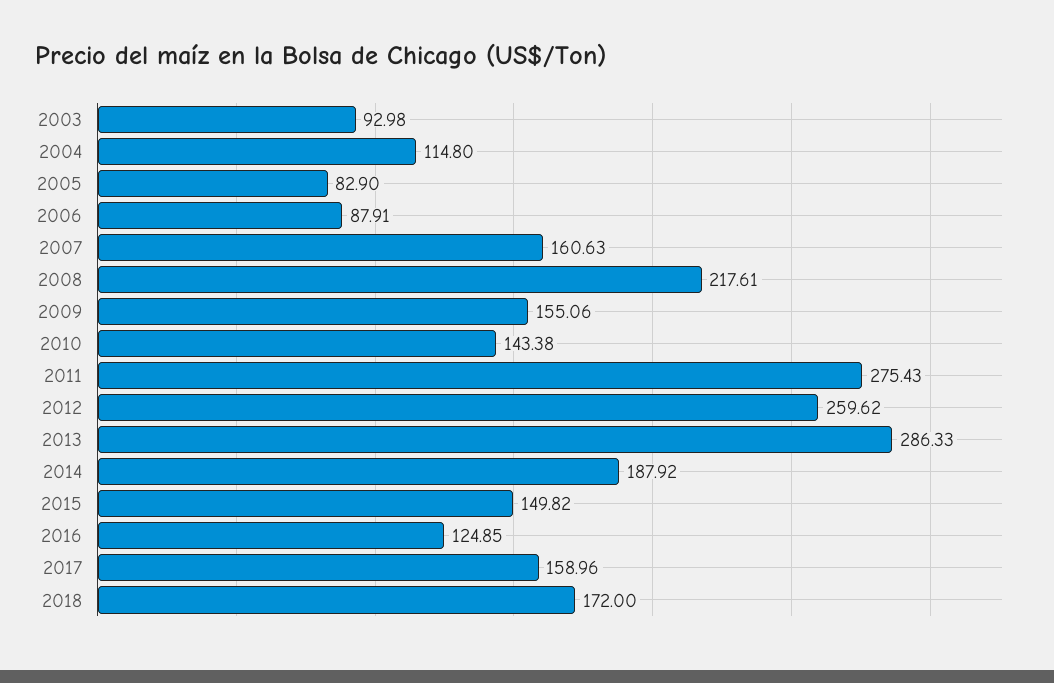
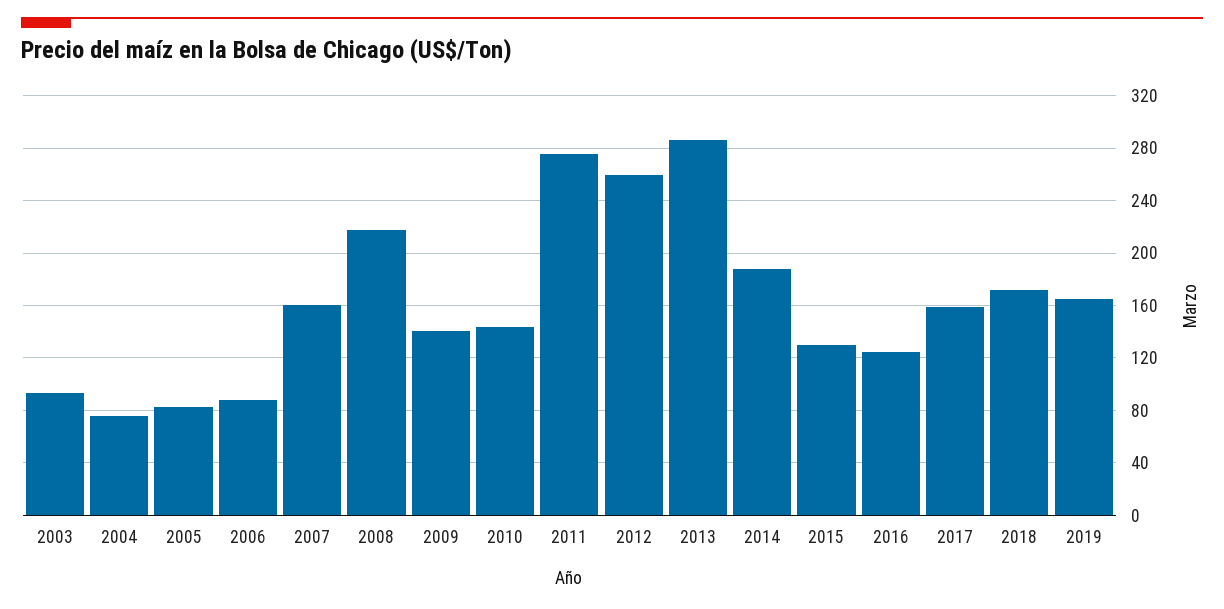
2004: 114.8 -> 75
2009: 155.06 -> 140
2015: 149.82 -> 130
2019: none -> 165

